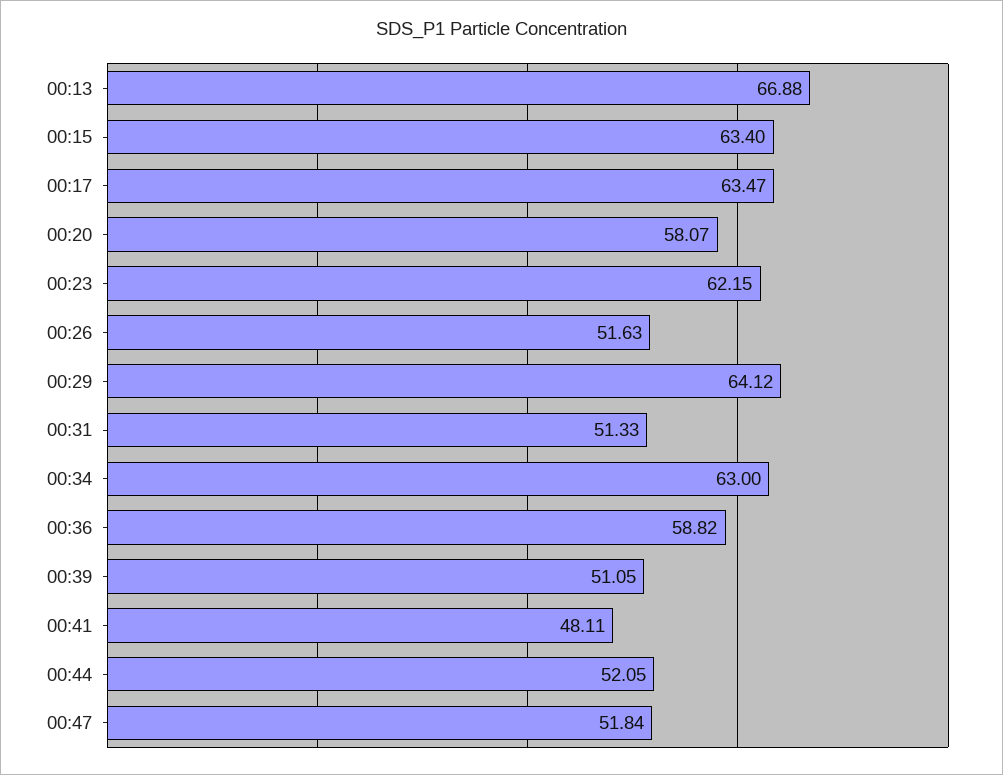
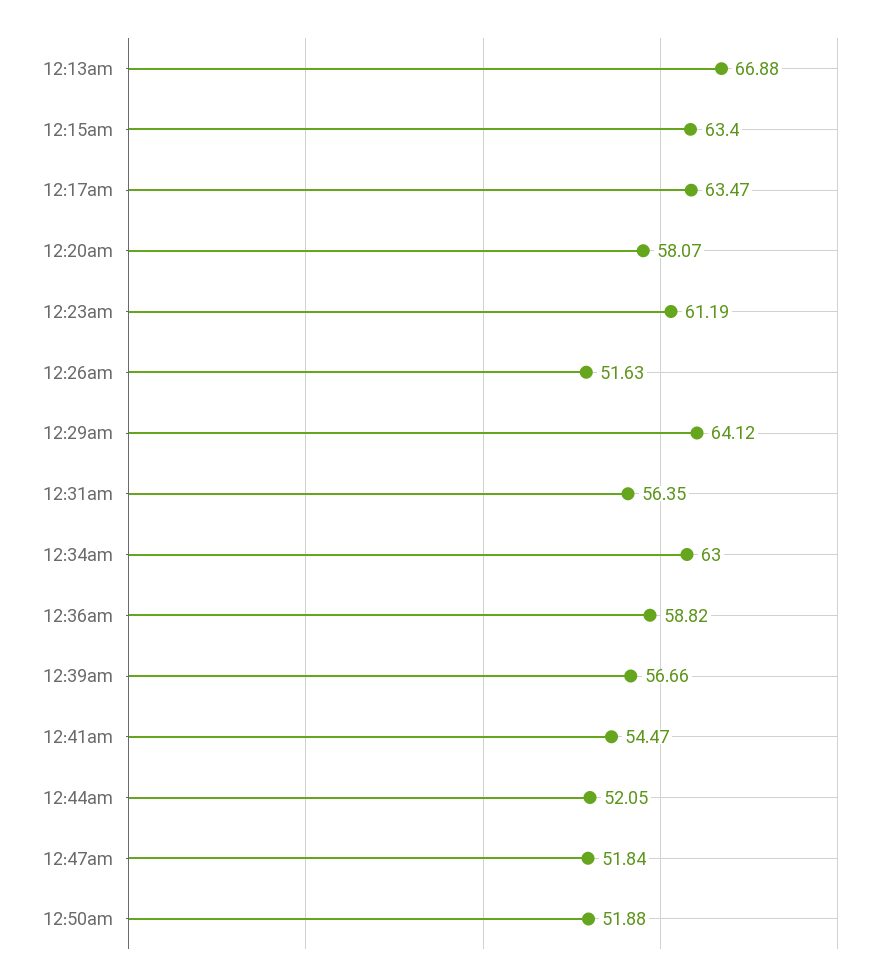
00:23: 62.15 -> 61.19
00:31: 51.33 -> 56.35
00:39: 51.05 -> 56.66
00:41: 48.11 -> 54.47
12:50am: none -> 51.88

